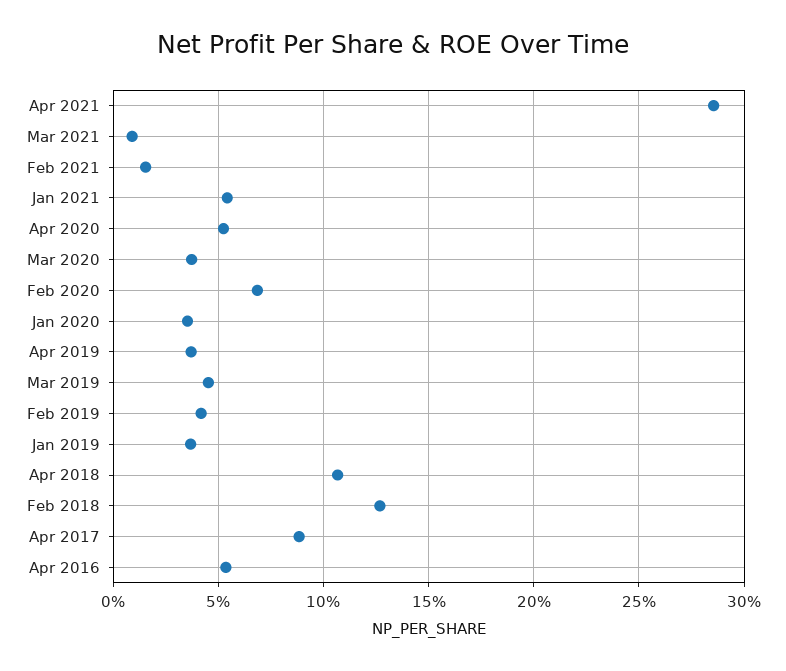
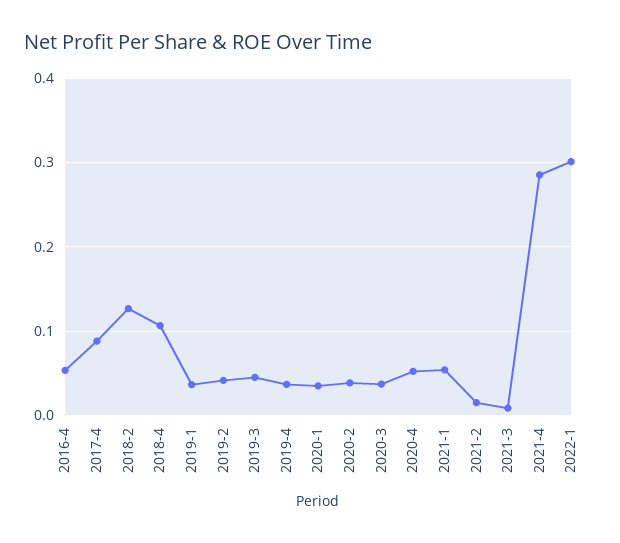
Feb 2020: 0.07 -> 0.04
2022-1: none -> 0.3

